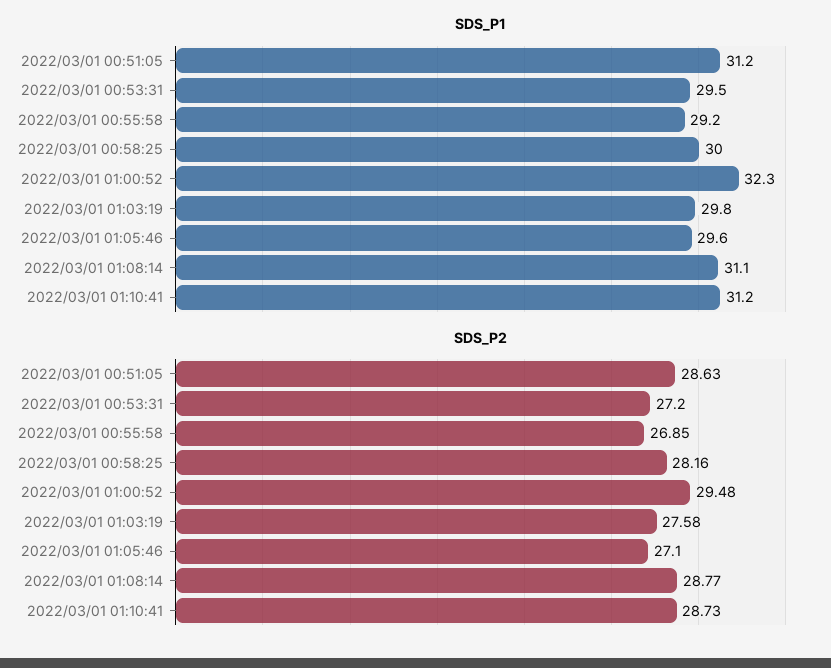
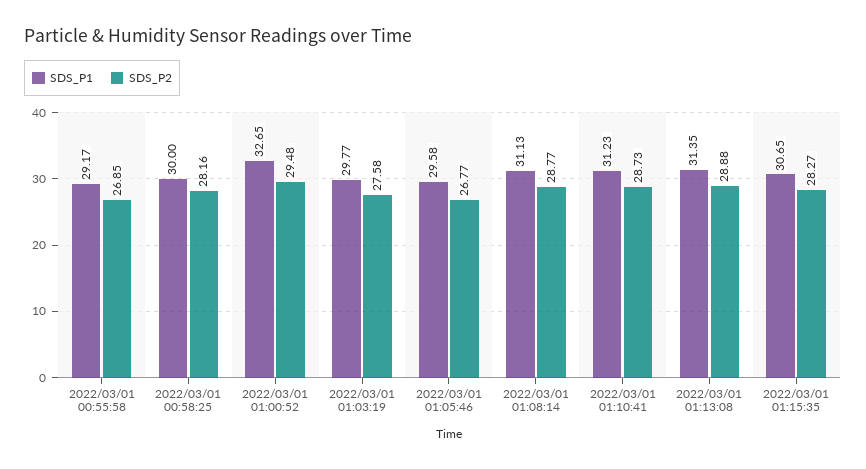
SDS_P1, 2022/03/01 00:51:05: 31.2 -> none
SDS_P1, 2022/03/01 00:53:31: 29.5 -> none
SDS_P1, 2022/03/01 01:00:52: 32.3 -> 32.65
SDS_P2, 2022/03/01 00:51:05: 28.63 -> none
SDS_P2, 2022/03/01 00:53:31: 27.2 -> none
SDS_P2, 2022/03/01 01:05:46: 27.1 -> 26.77
SDS_P1, 2022/03/01 01:13:08: none -> 31.35
SDS_P2, 2022/03/01 01:13:08: none -> 28.88
SDS_P1, 2022/03/01 01:15:35: none -> 30.65
SDS_P2, 2022/03/01 01:15:35: none -> 28.27

